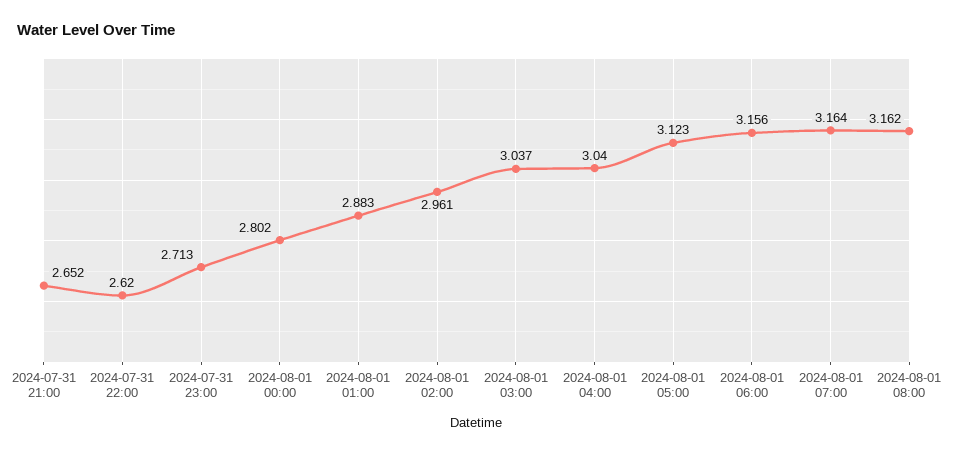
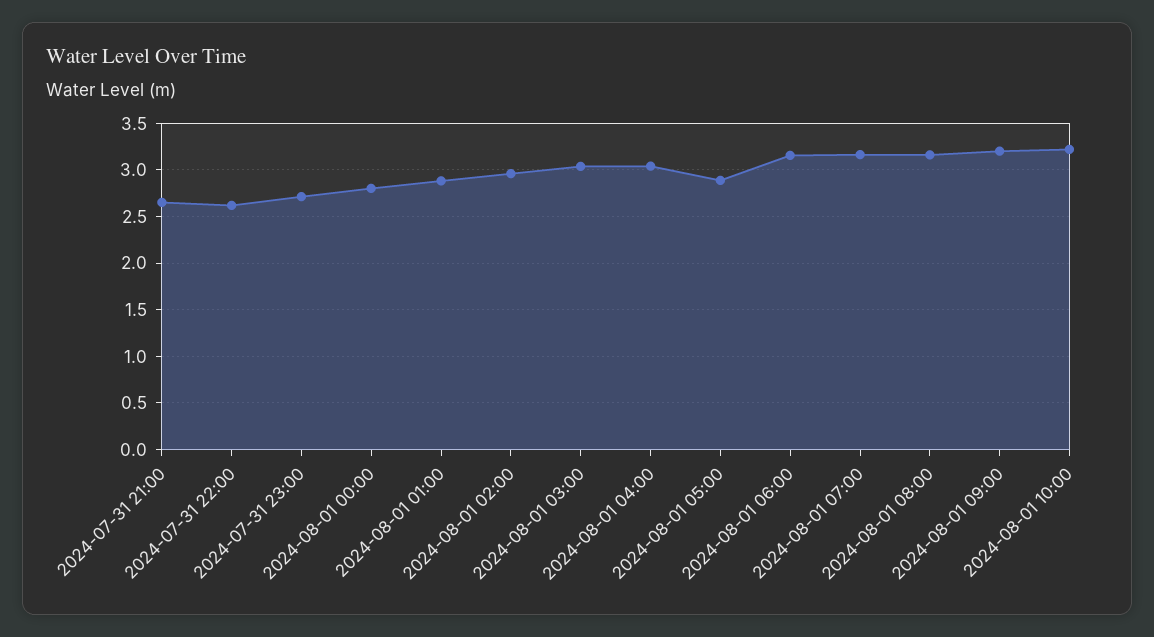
2024-08-01 05:00: 3.123 -> 2.9
2024-08-01 09:00: none -> 3.2
2024-08-01 10:00: none -> 3.2

